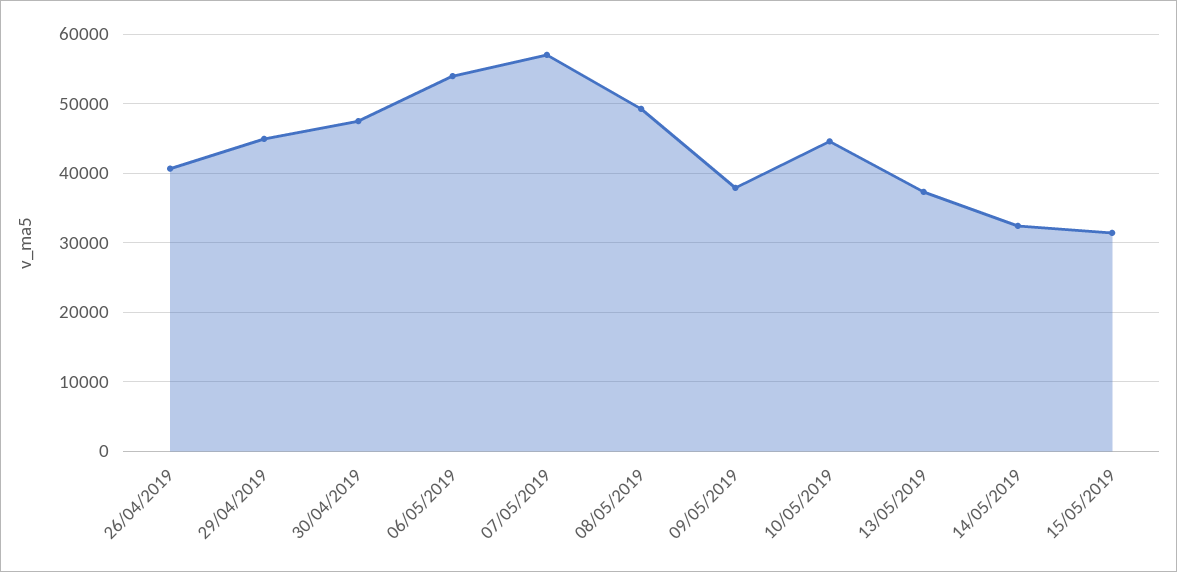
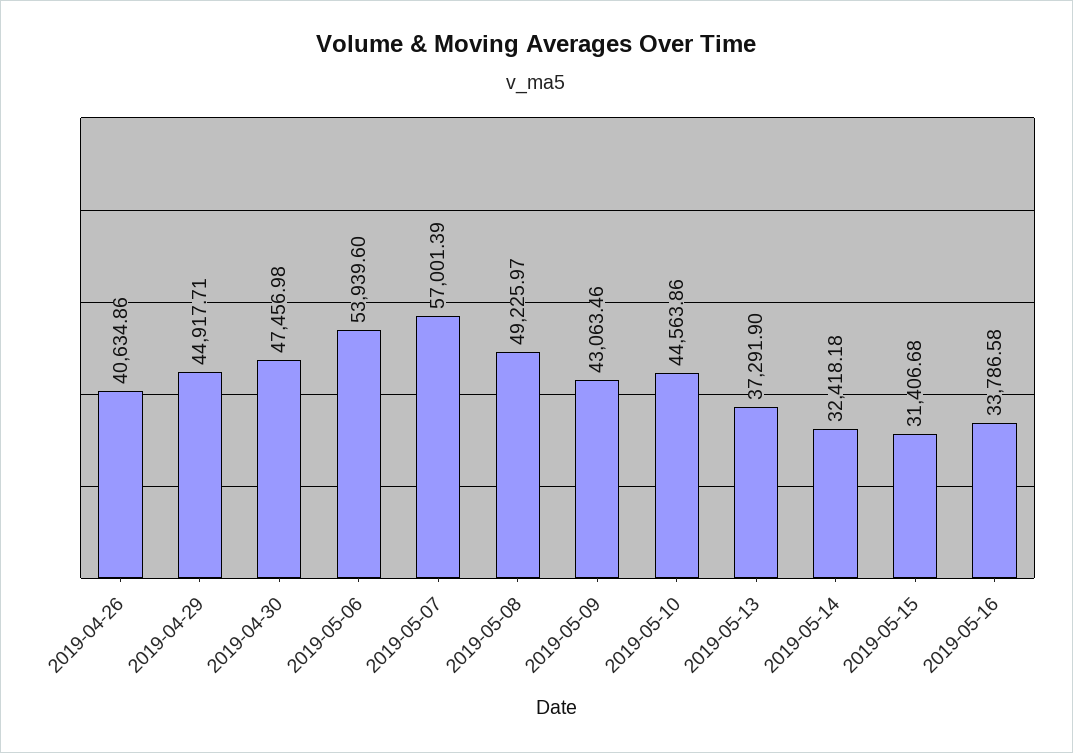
09/05/2019: 38000 -> 43063.46
2019-05-16: none -> 33786.58

